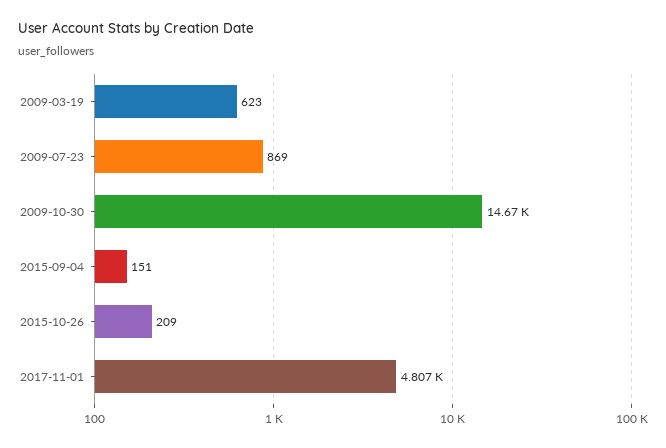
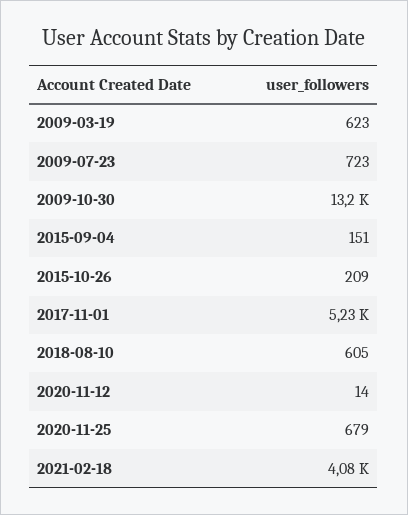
2009-07-23: 869 -> 723
2009-10-30: 14670 -> 13200
2017-11-01: 4807 -> 5230
2018-08-10: none -> 605
2020-11-12: none -> 14
2020-11-25: none -> 679
2021-02-18: none -> 4080

